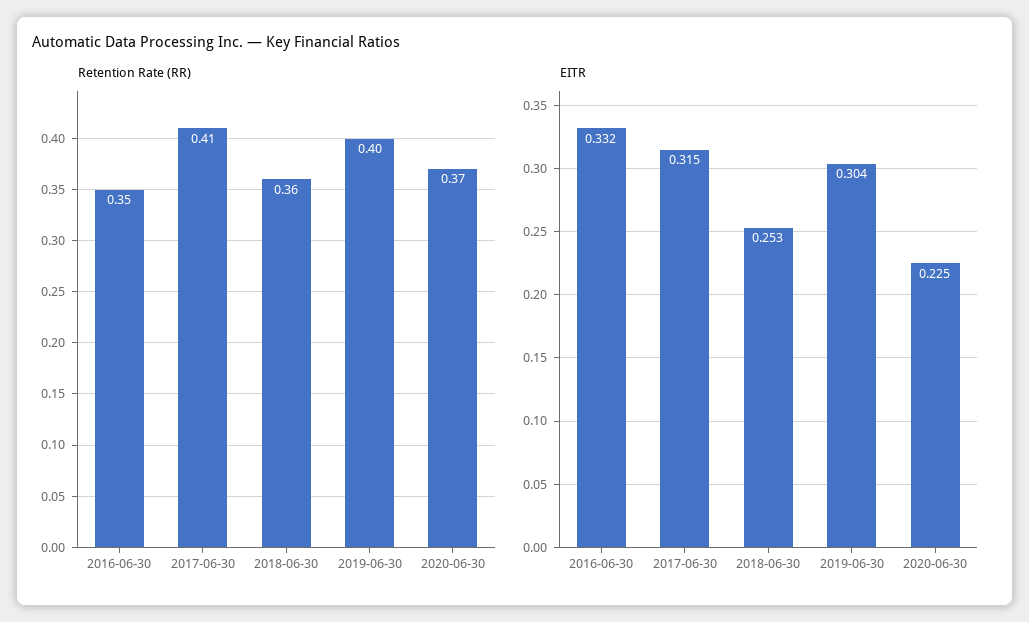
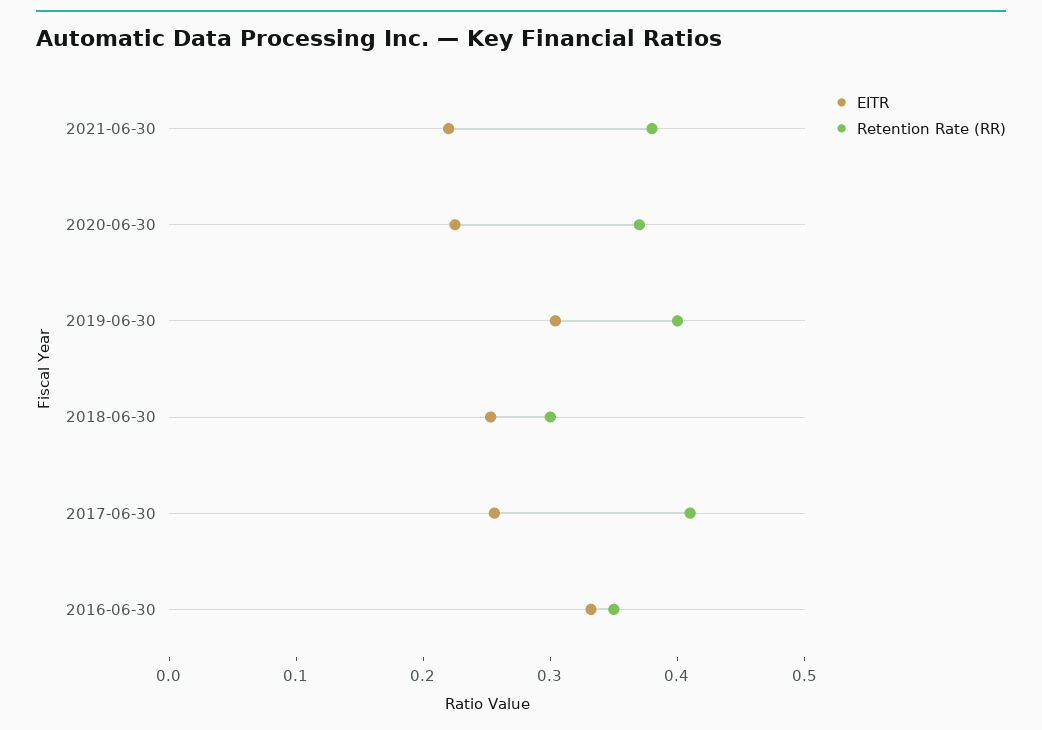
Retention Rate (RR), 2018-06-30: 0.36 -> 0.3
EITR, 2017-06-30: 0.315 -> 0.26
EITR, 2021-06-30: none -> 0.22
Retention Rate (RR), 2021-06-30: none -> 0.38

